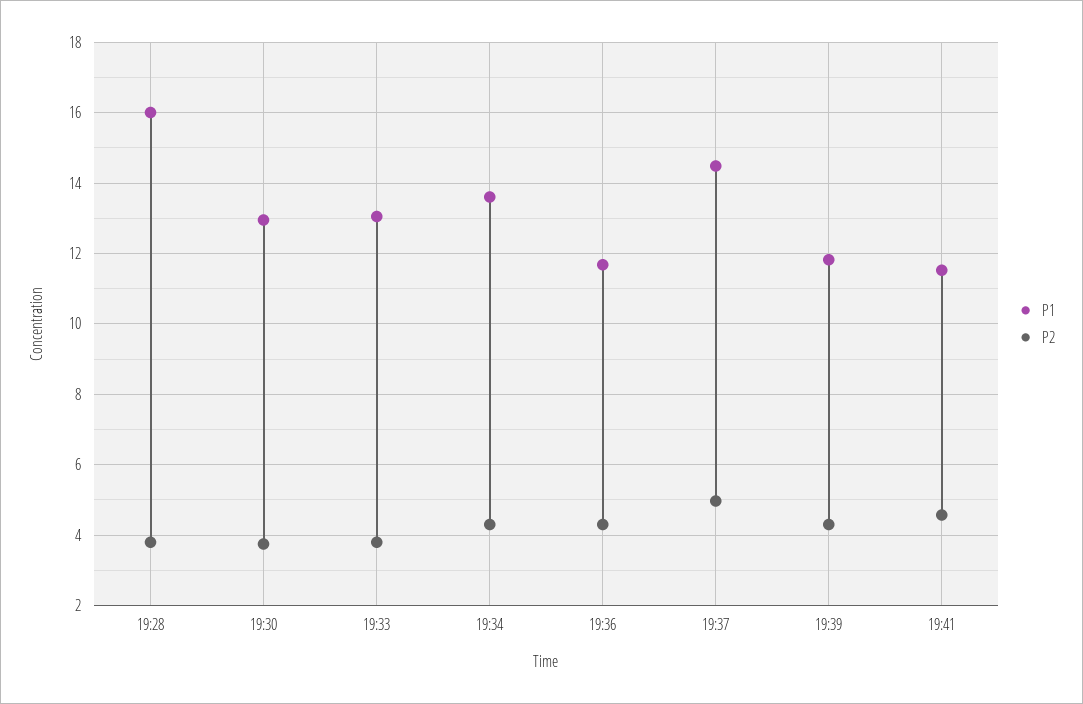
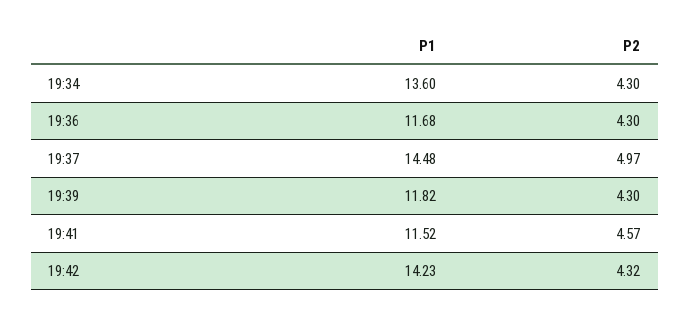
P1, 19:28: 16 -> none
P2, 19:28: 3.8 -> none
P1, 19:30: 13 -> none
P2, 19:30: 3.8 -> none
P1, 19:33: 13 -> none
P2, 19:33: 3.8 -> none
P1, 19:42: none -> 14.23
P2, 19:42: none -> 4.32

